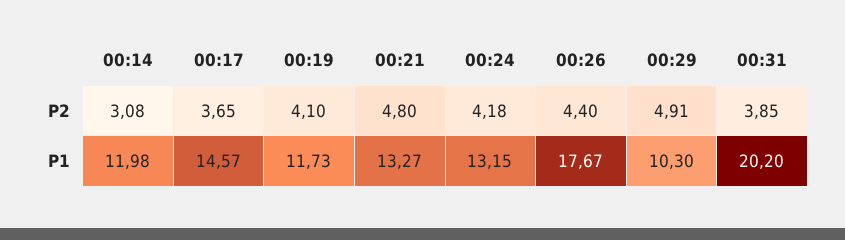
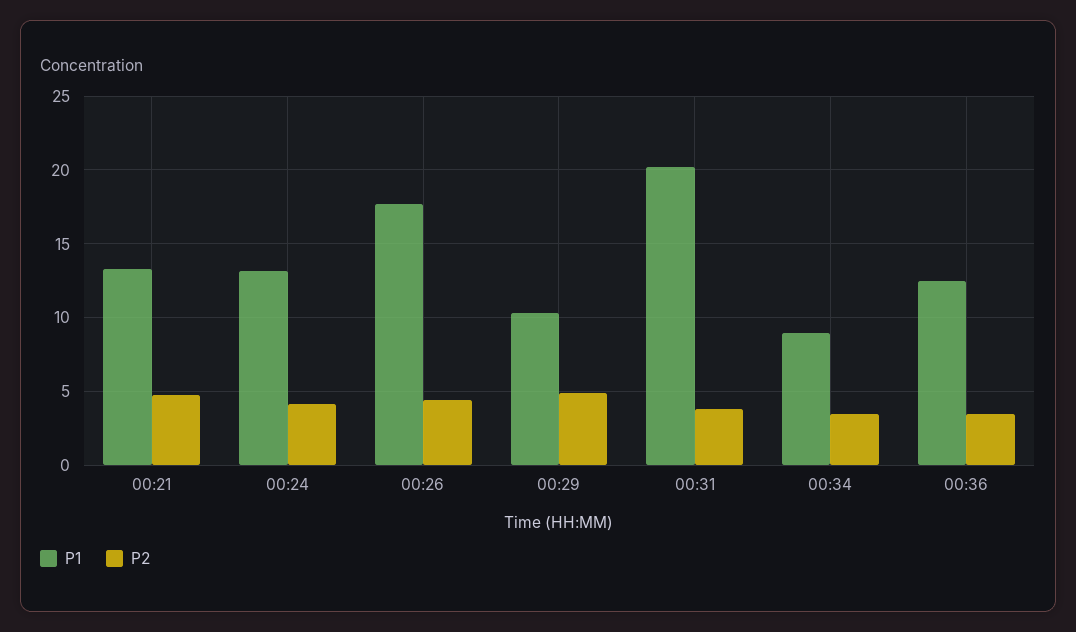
P2, 00:14: 3.08 -> none
P2, 00:17: 3.65 -> none
P2, 00:19: 4.1 -> none
P1, 00:14: 11.98 -> none
P1, 00:17: 14.57 -> none
P1, 00:19: 11.73 -> none
P1, 00:34: none -> 9
P2, 00:34: none -> 3.5
P1, 00:36: none -> 12.5
P2, 00:36: none -> 3.5

